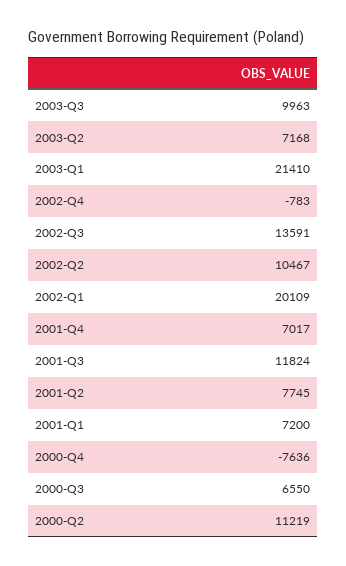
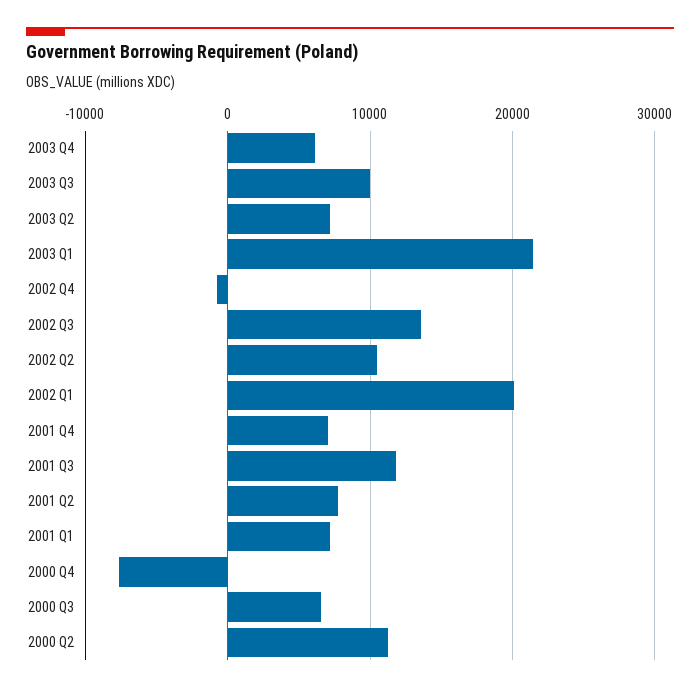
2003 Q4: none -> 6000

